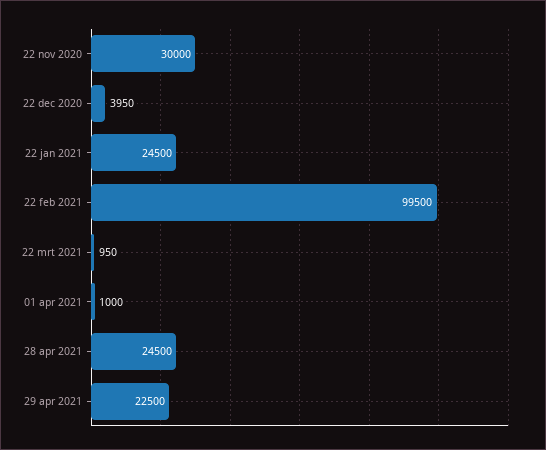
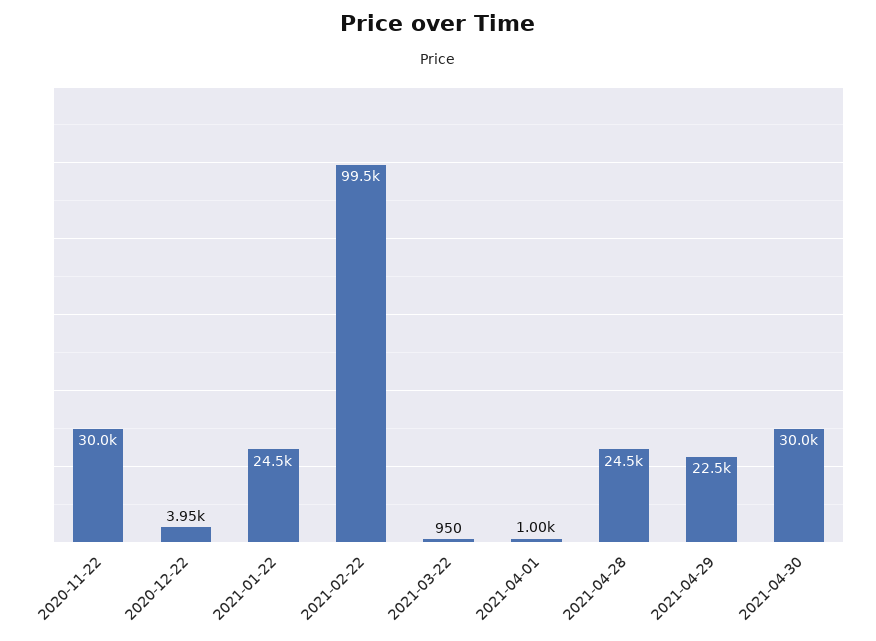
2021-04-30: none -> 30000

